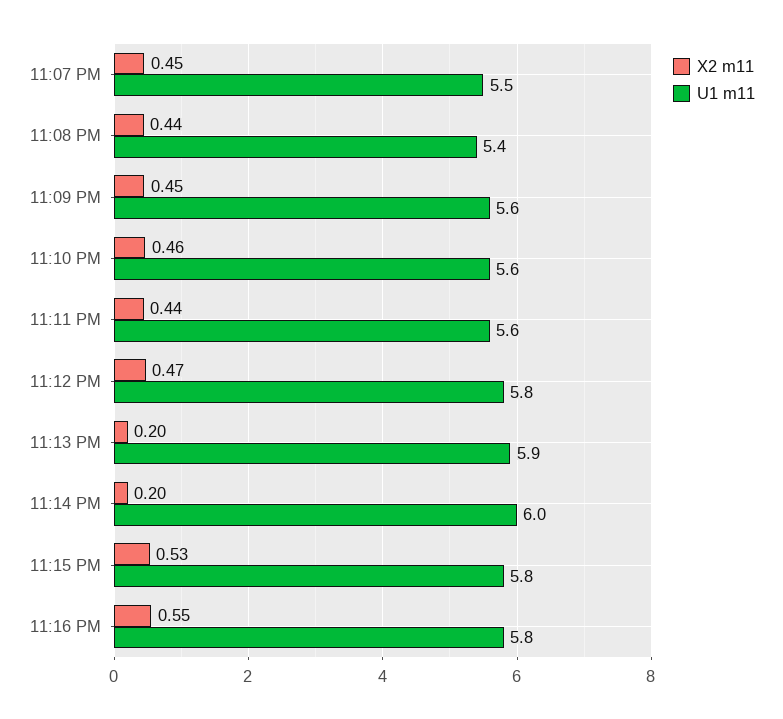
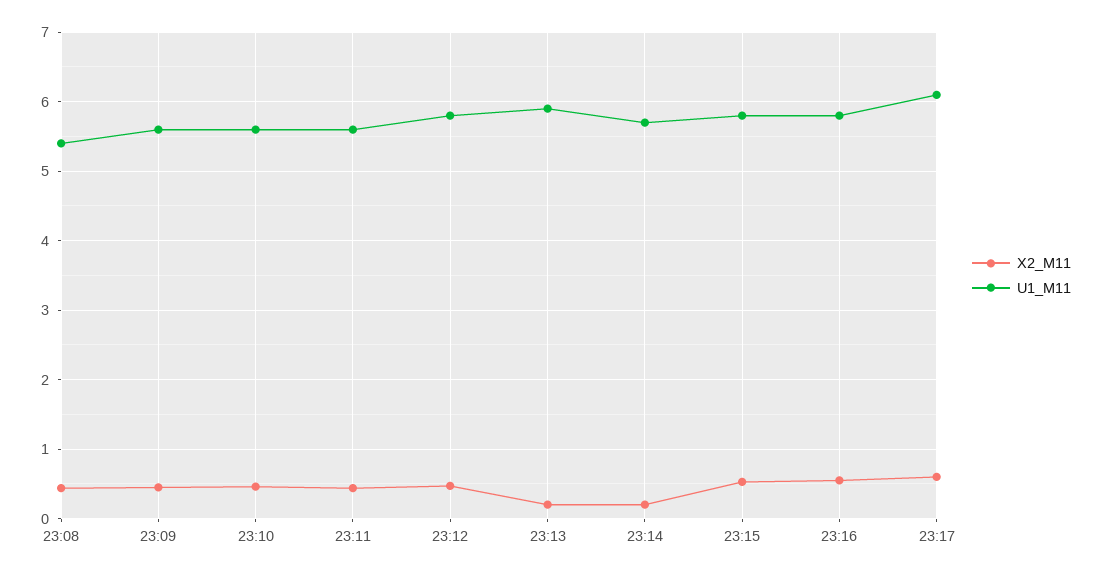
X2 m11, 11:07 PM: 0.45 -> none
U1 m11, 11:07 PM: 5.5 -> none
U1 m11, 11:14 PM: 6 -> 5.7
X2 m11, 23:17: none -> 0.6
U1 m11, 23:17: none -> 6.1

